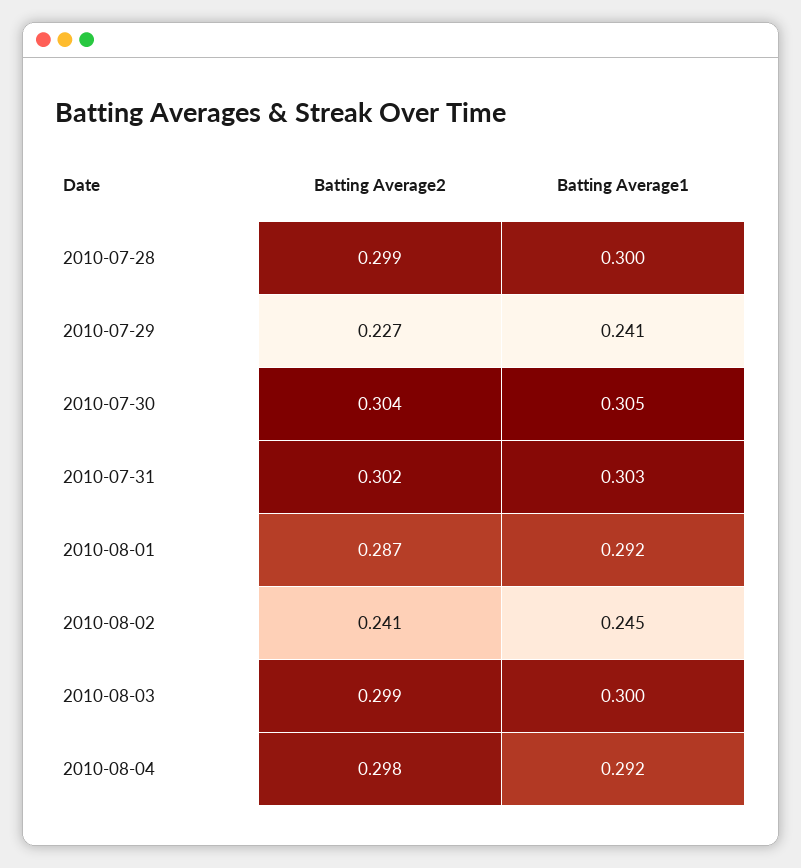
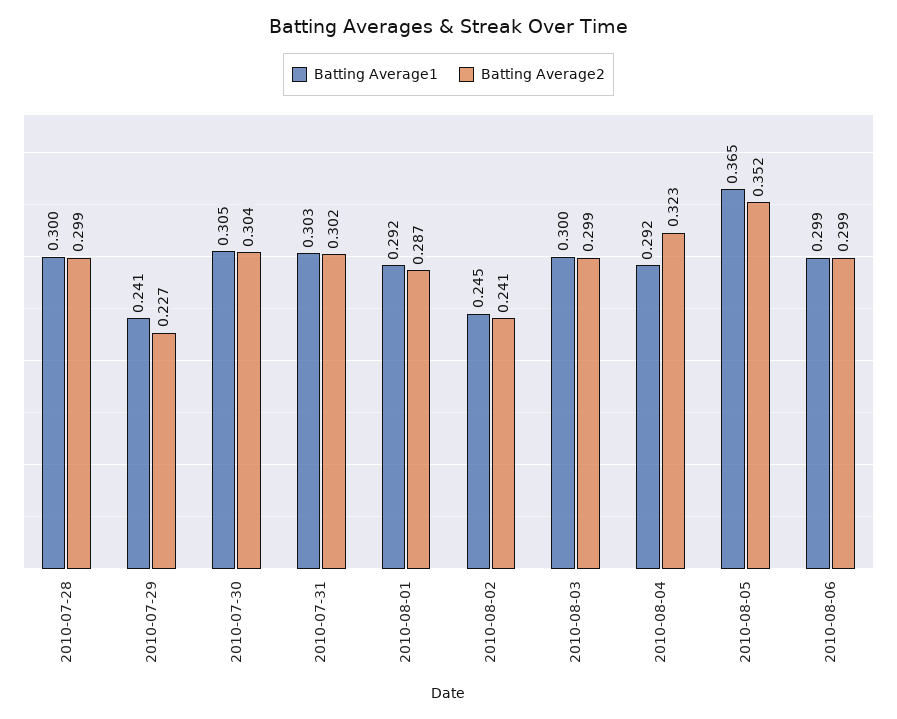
Batting Average2, 2010-08-04: 0.298 -> 0.323
Batting Average1, 2010-08-05: none -> 0.365
Batting Average2, 2010-08-05: none -> 0.352
Batting Average1, 2010-08-06: none -> 0.299
Batting Average2, 2010-08-06: none -> 0.299

